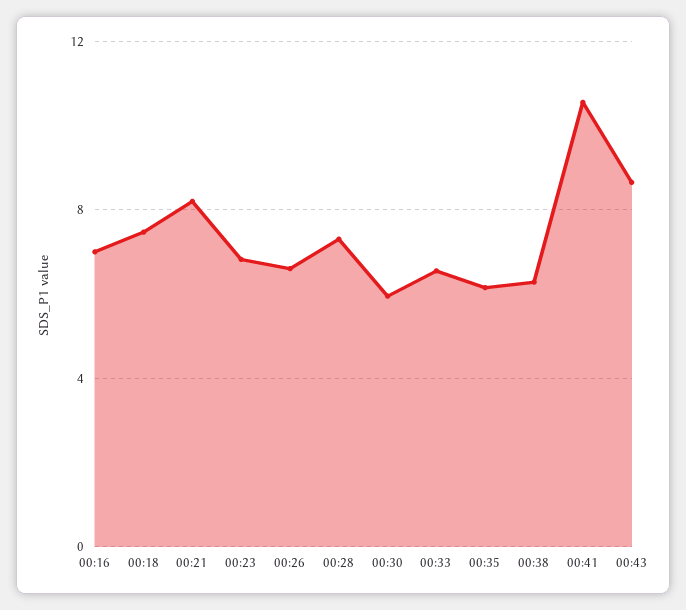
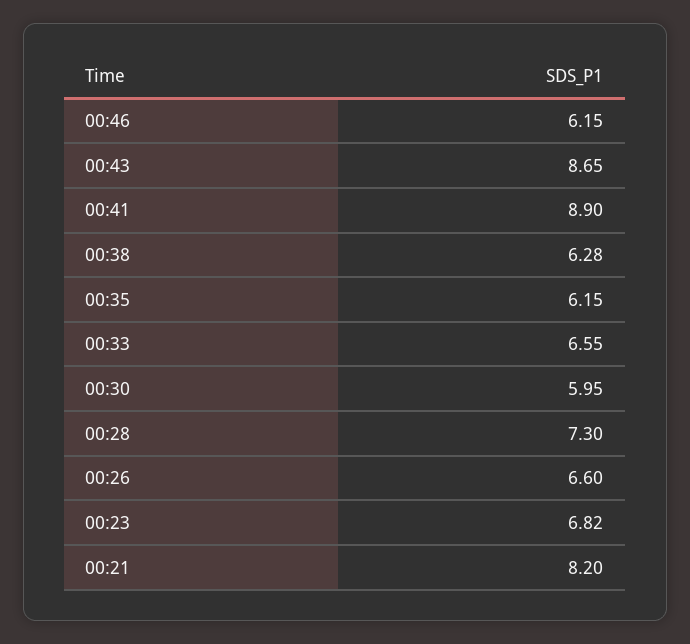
00:16: 7 -> none
00:18: 7.5 -> none
00:41: 10.5 -> 8.9
00:46: none -> 6.15

